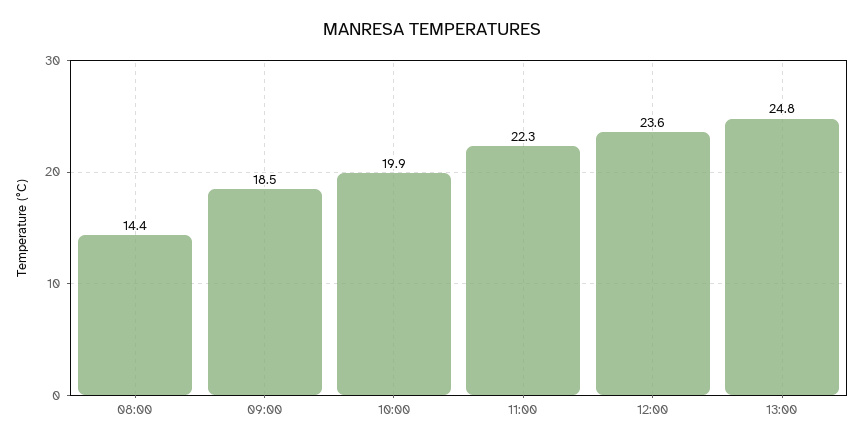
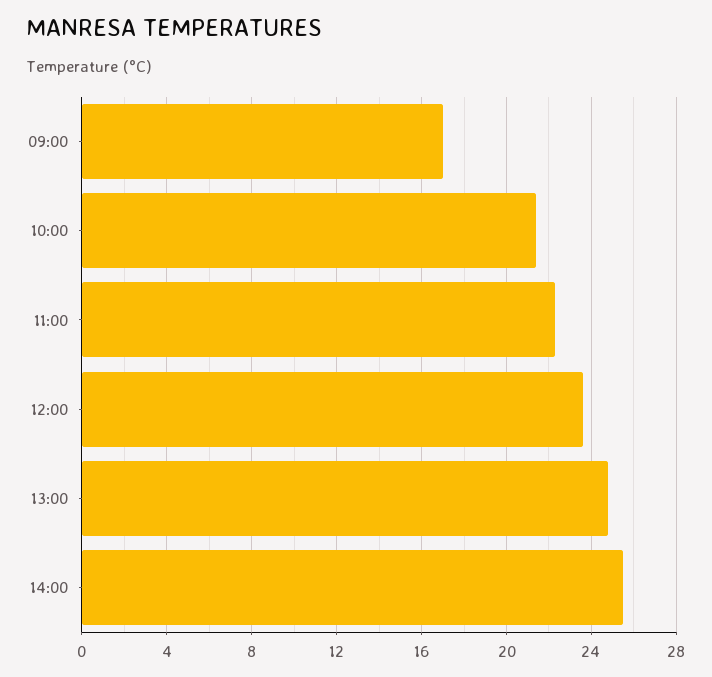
08:00: 14.4 -> none
09:00: 18.5 -> 17
10:00: 19.9 -> 21.5
14:00: none -> 25.5

